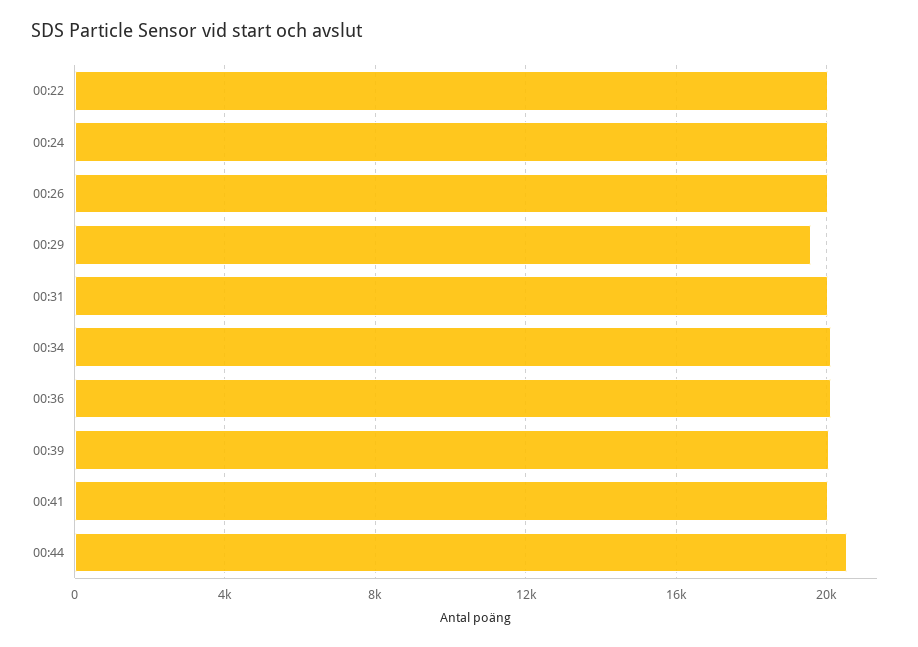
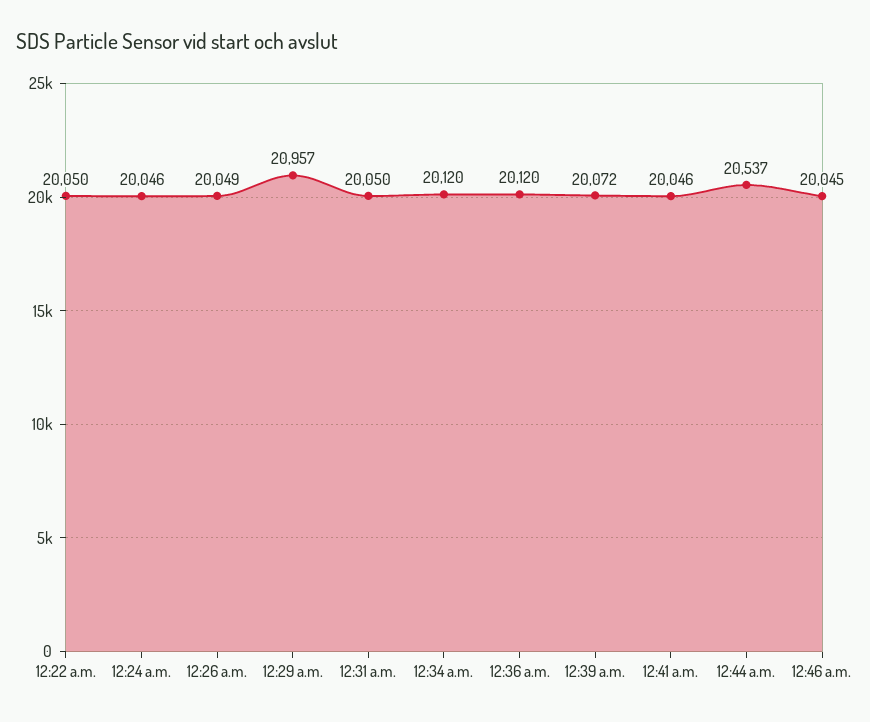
00:29: 19500 -> 20957
12:46 a.m.: none -> 20045

